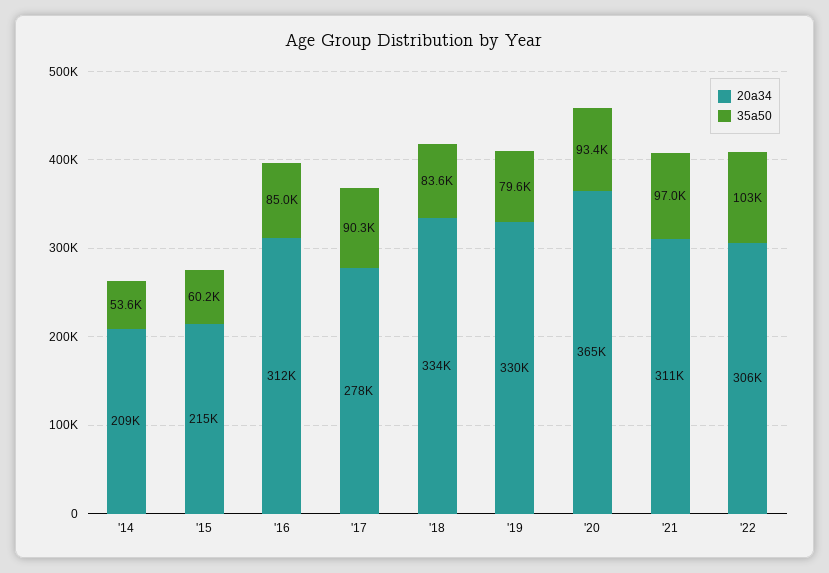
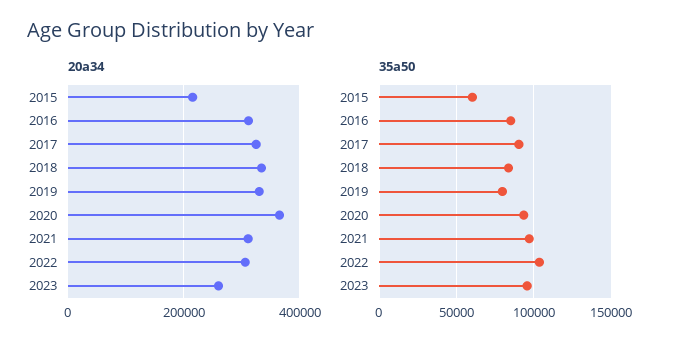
20a34, '14: 209000 -> none
35a50, '14: 53600 -> none
20a34, '17: 278000 -> 320000
20a34, 2023: none -> 260000
35a50, 2023: none -> 95000

